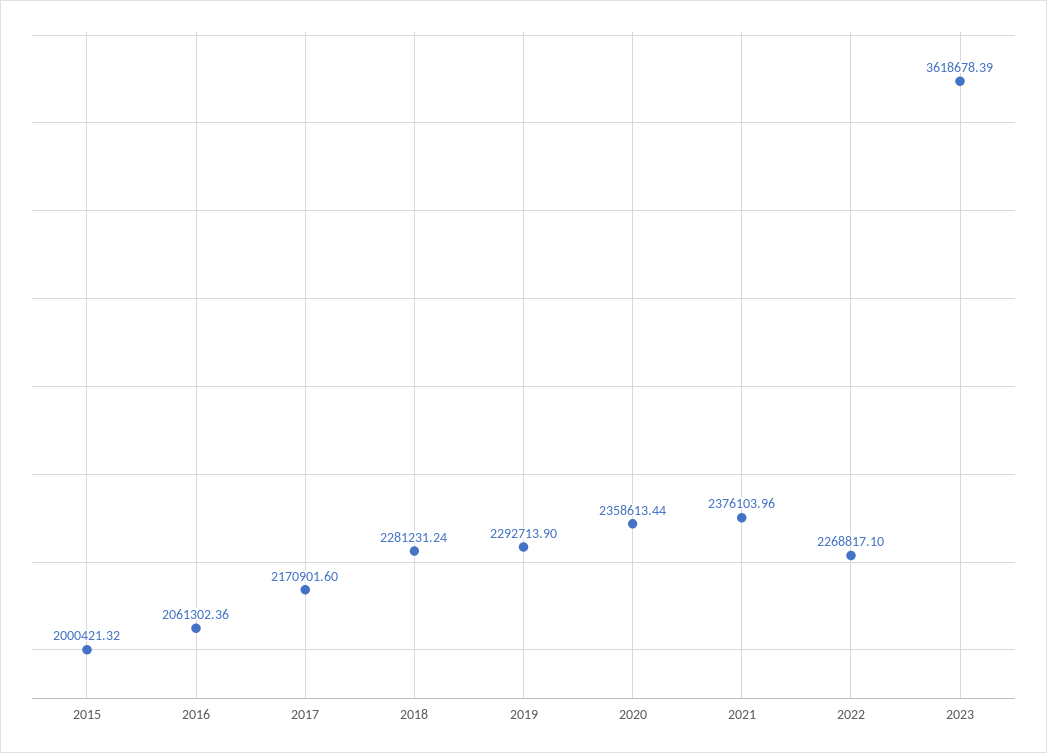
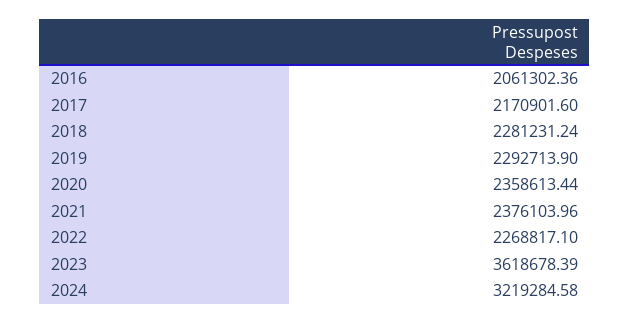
2015: 2000421.32 -> none
2024: none -> 3219284.58

